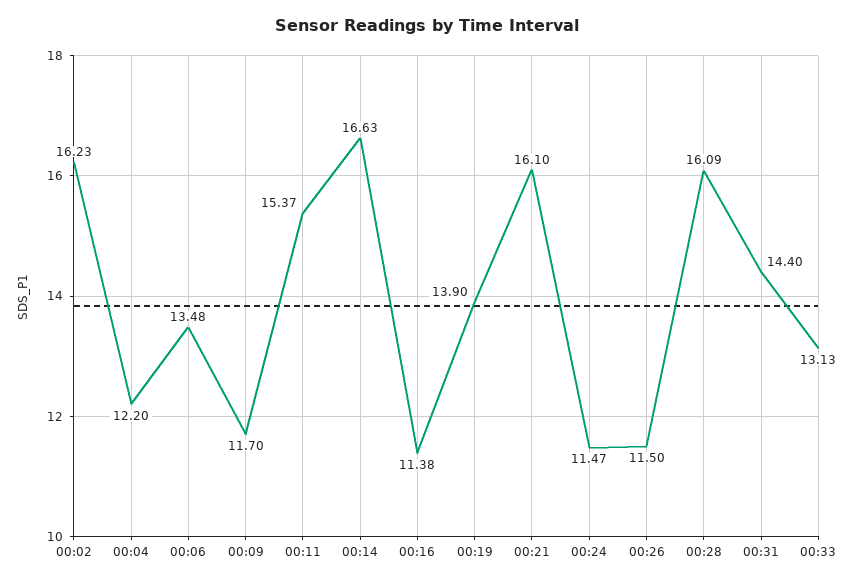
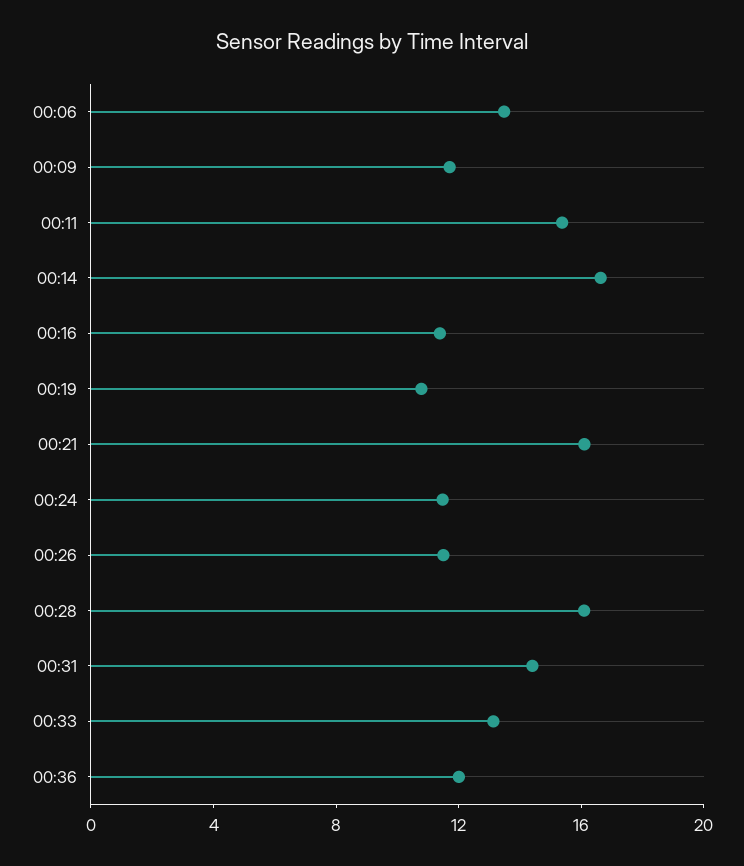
00:02: 16.23 -> none
00:04: 12.2 -> none
00:19: 13.9 -> 11
00:36: none -> 12

